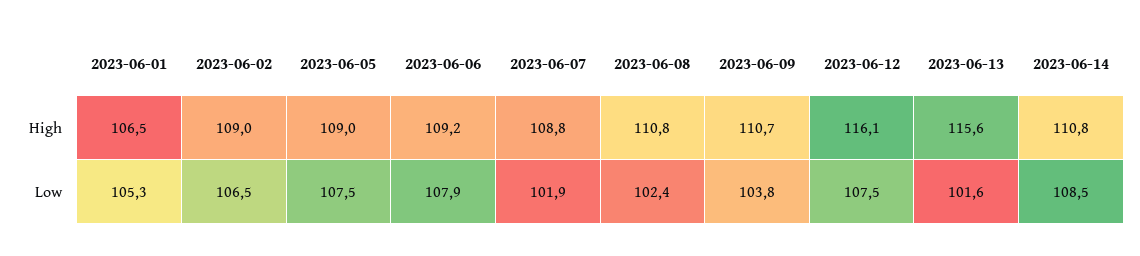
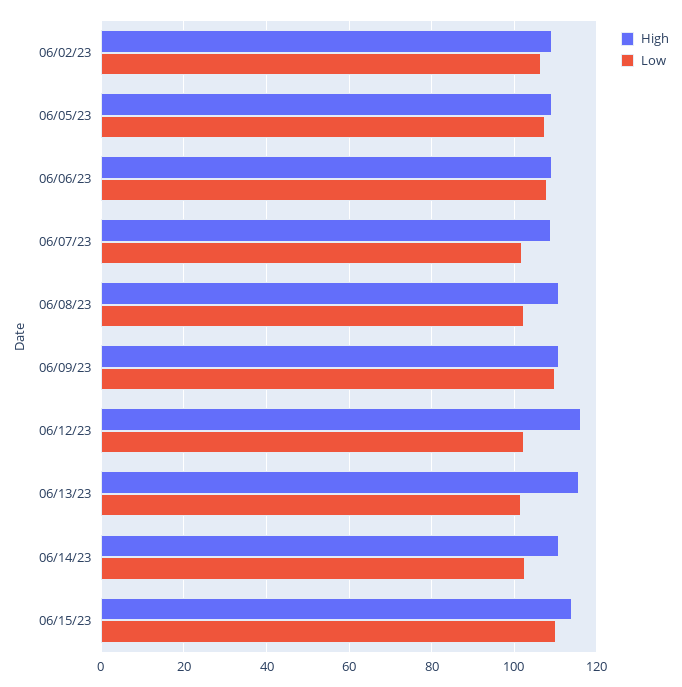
High, 2023-06-01: 106.5 -> none
Low, 2023-06-01: 105.3 -> none
Low, 2023-06-09: 103.8 -> 110
Low, 2023-06-12: 107.5 -> 102
Low, 2023-06-14: 108.5 -> 102
High, 06/15/23: none -> 114
Low, 06/15/23: none -> 110

